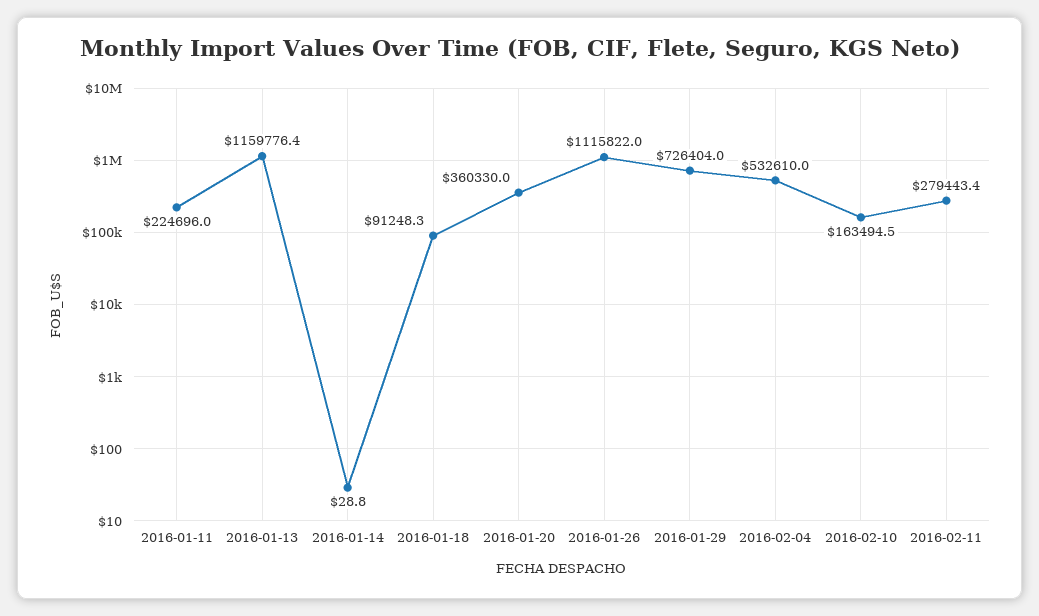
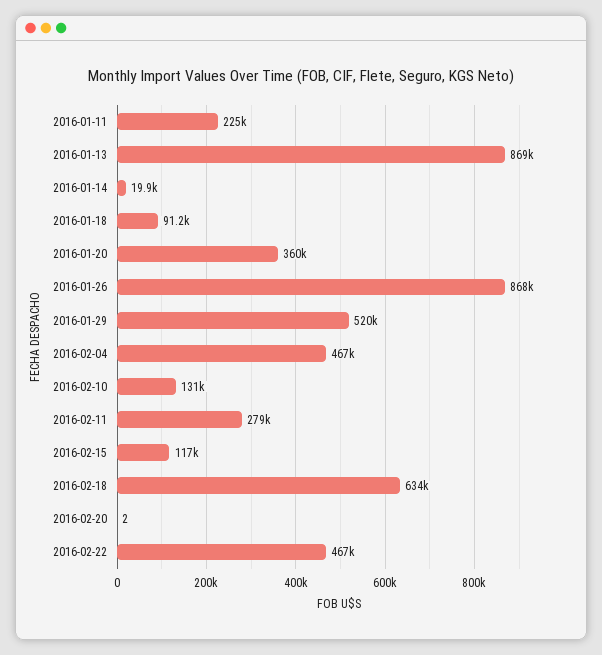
2016-01-13: 1159776.4 -> 869000
2016-01-14: 28.8 -> 19900
2016-01-26: 1115822 -> 868000
2016-01-29: 726404 -> 520000
2016-02-04: 532610 -> 467000
2016-02-10: 163494.5 -> 131000
2016-02-15: none -> 117000
2016-02-18: none -> 634000
2016-02-20: none -> 2
2016-02-22: none -> 467000

